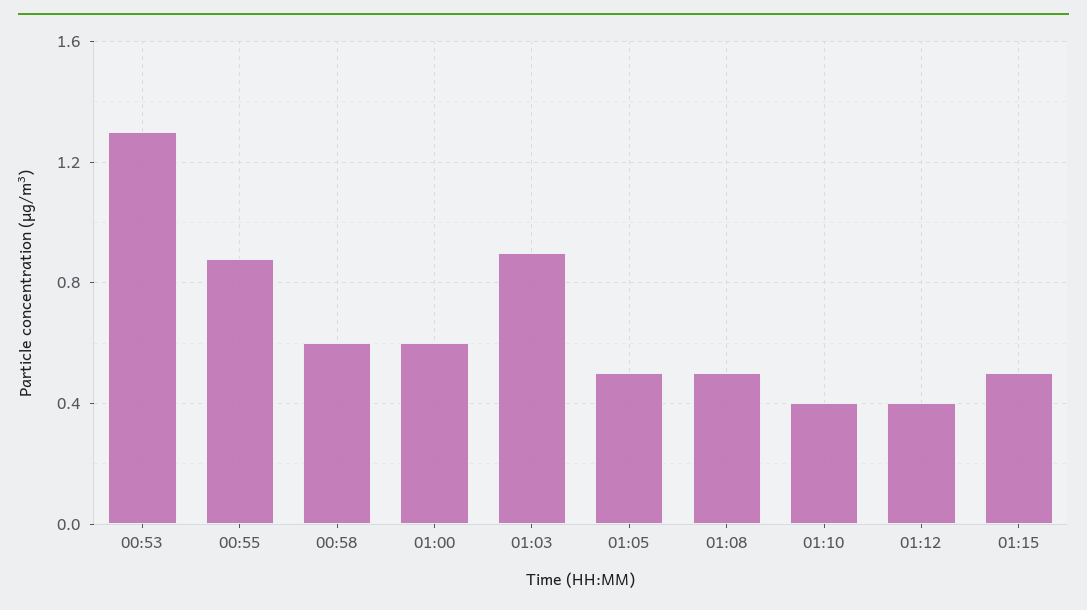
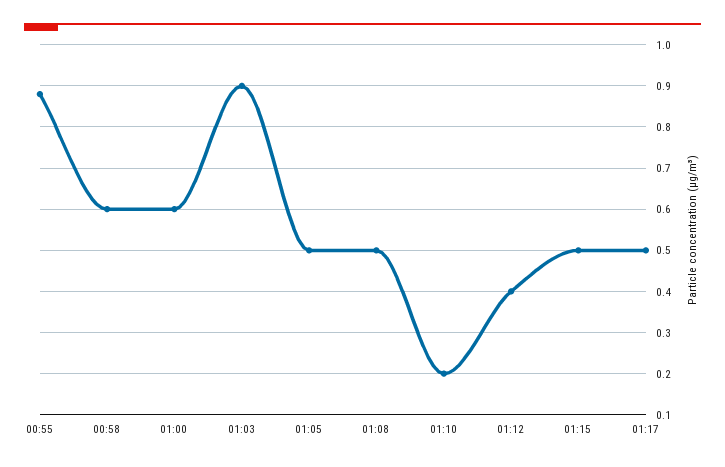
00:53: 1.3 -> none
01:10: 0.4 -> 0.2
01:17: none -> 0.5

